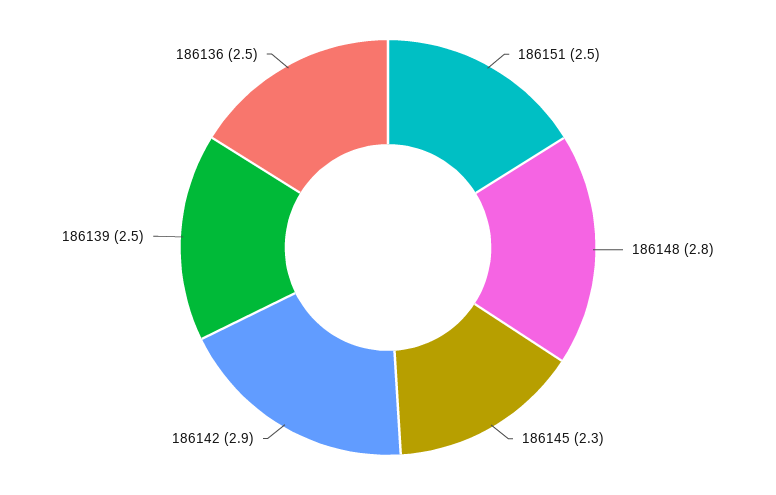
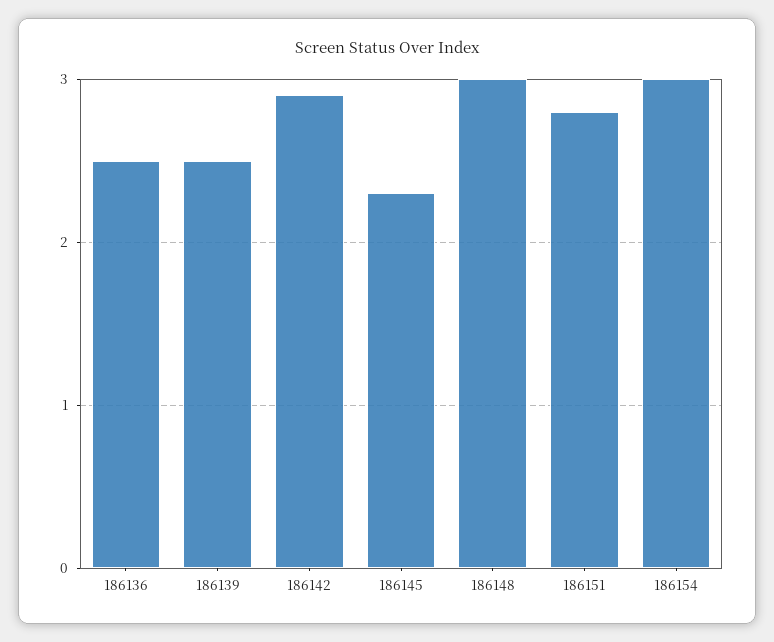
186151: 2.5 -> 2.8
186148: 2.8 -> 3
186154: none -> 3

